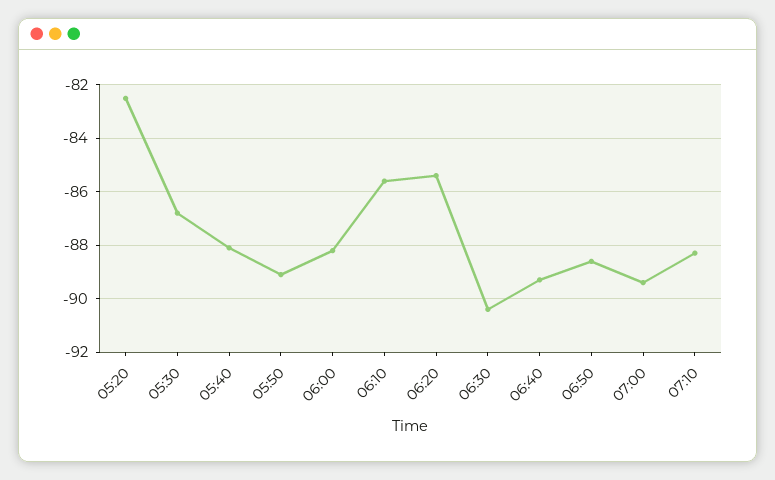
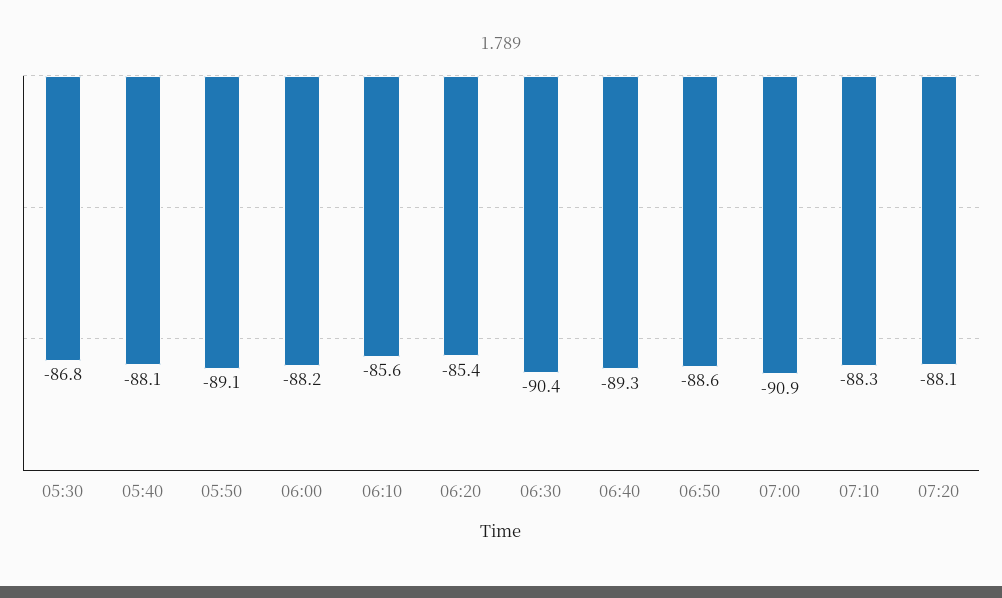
05:20: -82.5 -> none
07:00: -89.5 -> -90.9
07:20: none -> -88.1

